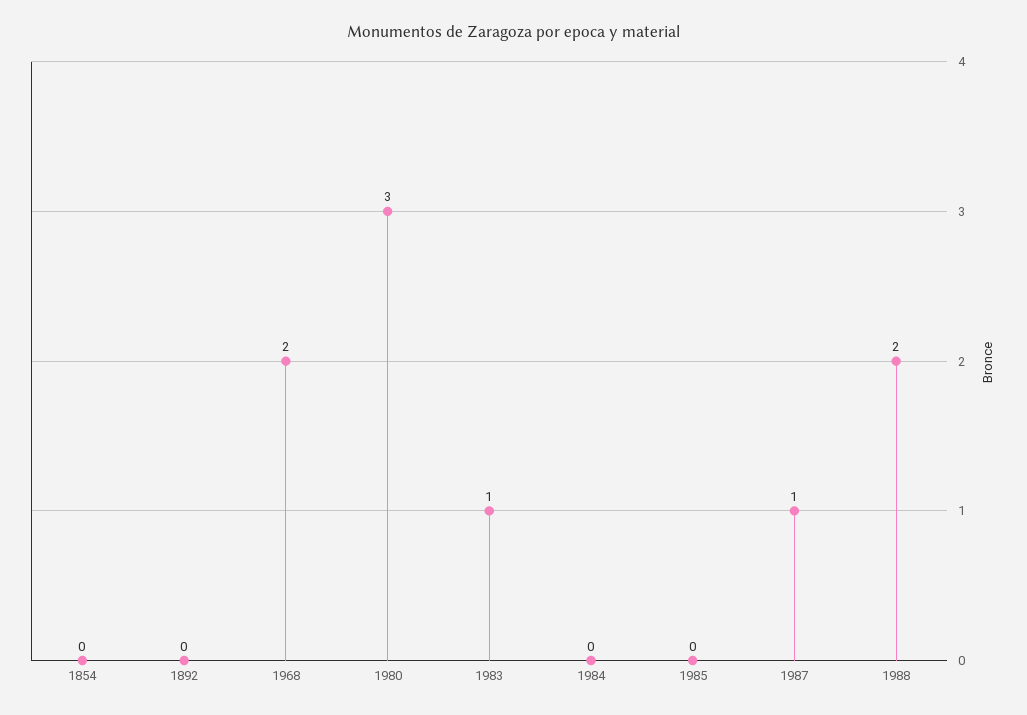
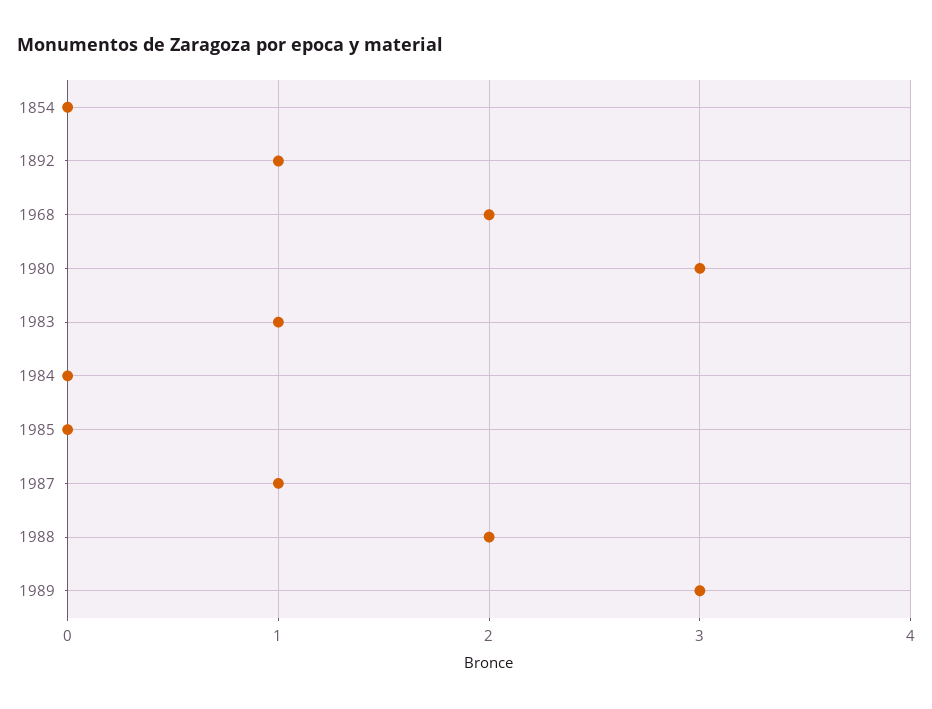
1892: 0 -> 1
1989: none -> 3

